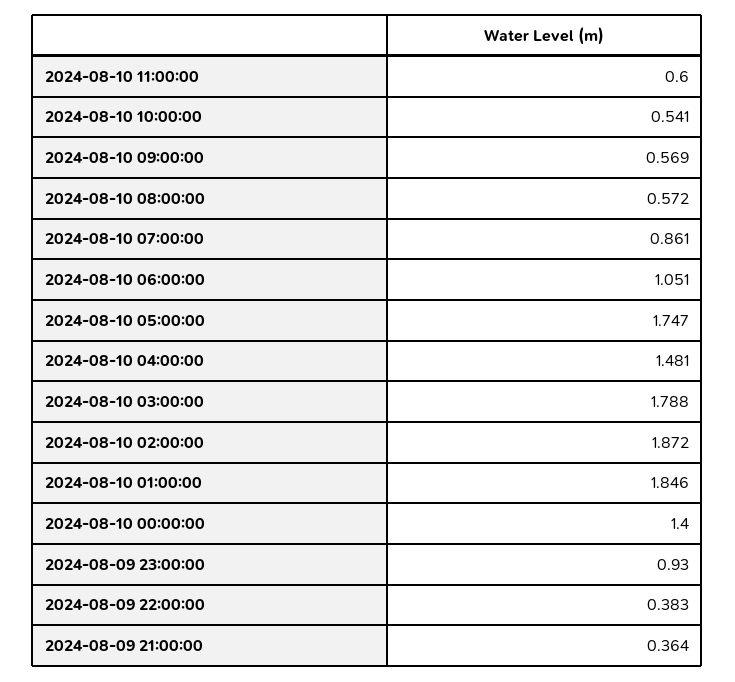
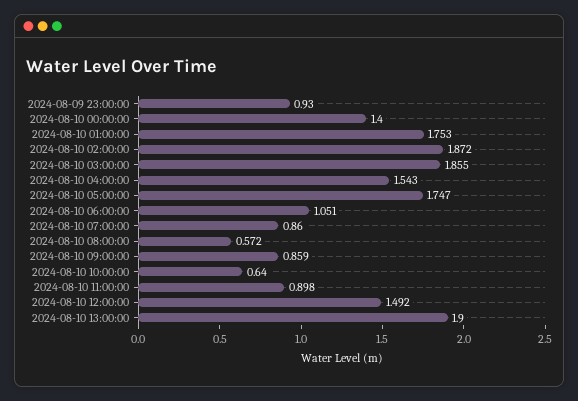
2024-08-10 11:00:00: 0.6 -> 0.898
2024-08-10 10:00:00: 0.541 -> 0.64
2024-08-10 09:00:00: 0.569 -> 0.859
2024-08-10 07:00:00: 0.861 -> 0.86
2024-08-10 04:00:00: 1.481 -> 1.543
2024-08-10 03:00:00: 1.788 -> 1.855
2024-08-10 01:00:00: 1.846 -> 1.753
2024-08-09 22:00:00: 0.383 -> none
2024-08-09 21:00:00: 0.364 -> none
2024-08-10 12:00:00: none -> 1.492
2024-08-10 13:00:00: none -> 1.9

